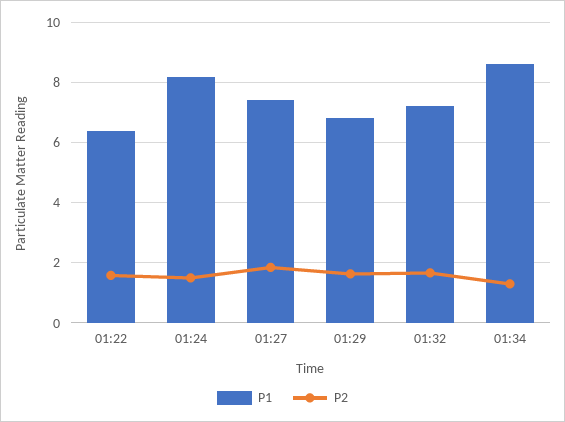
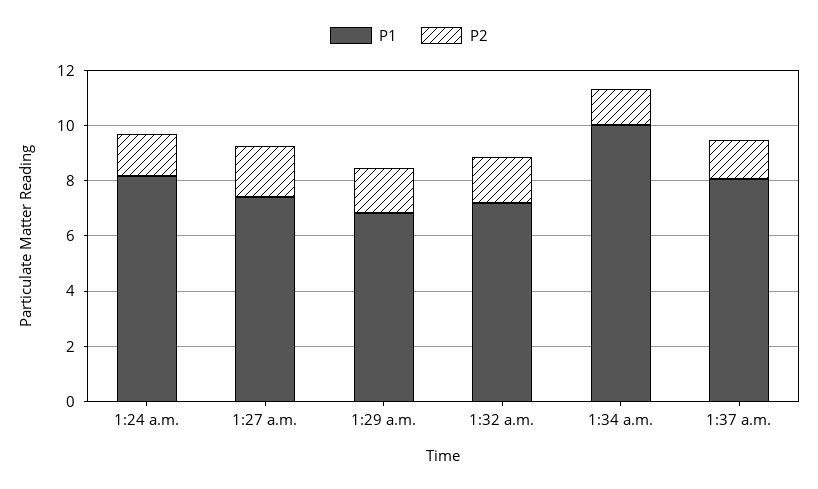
P1, 01:22: 6.4 -> none
P2, 01:22: 1.6 -> none
P1, 01:34: 8.6 -> 10
P1, 1:37 a.m.: none -> 8
P2, 1:37 a.m.: none -> 1.5

